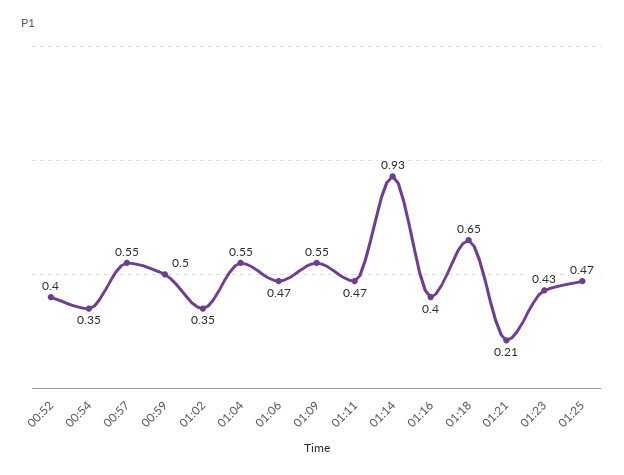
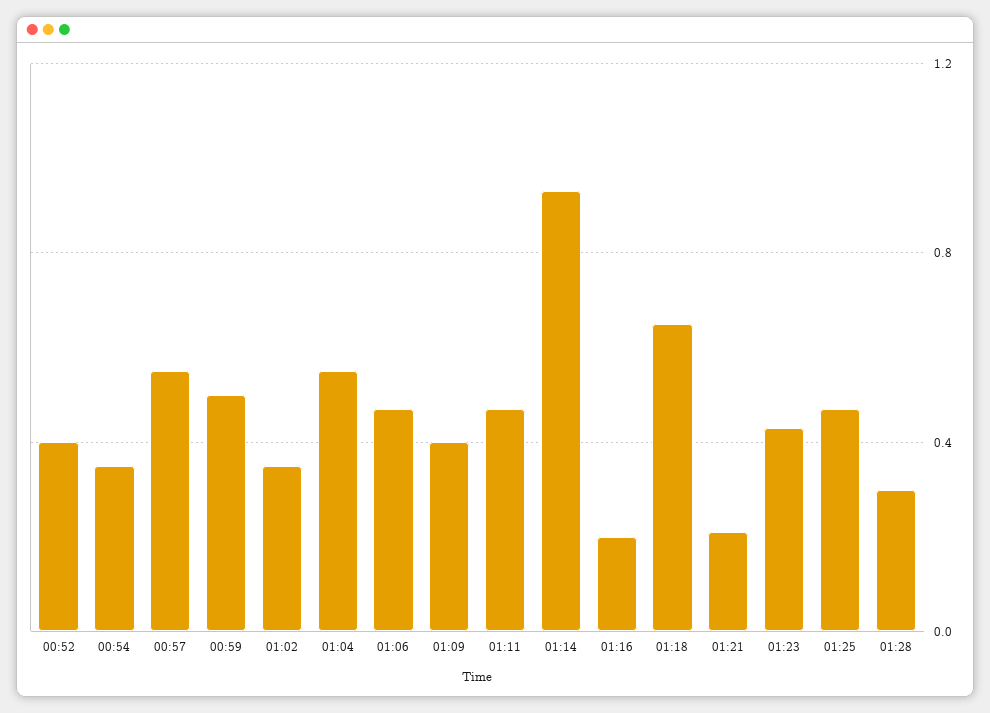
01:09: 0.55 -> 0.4
01:16: 0.4 -> 0.2
01:28: none -> 0.3

